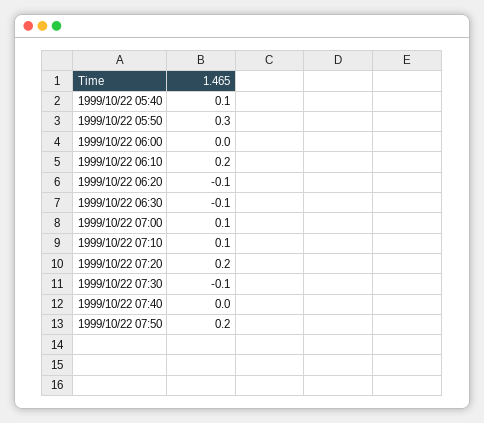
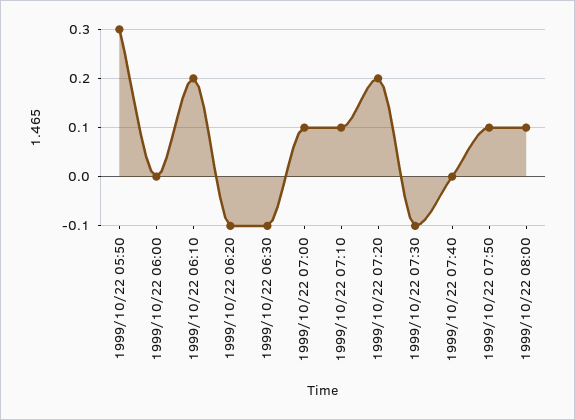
1999/10/22 05:40: 0.1 -> none
1999/10/22 07:50: 0.2 -> 0.1
1999/10/22 08:00: none -> 0.1

